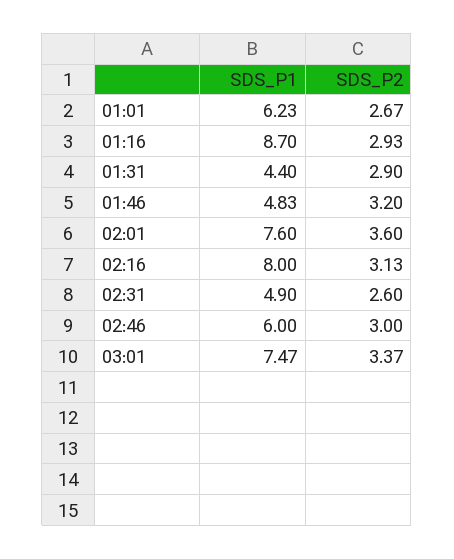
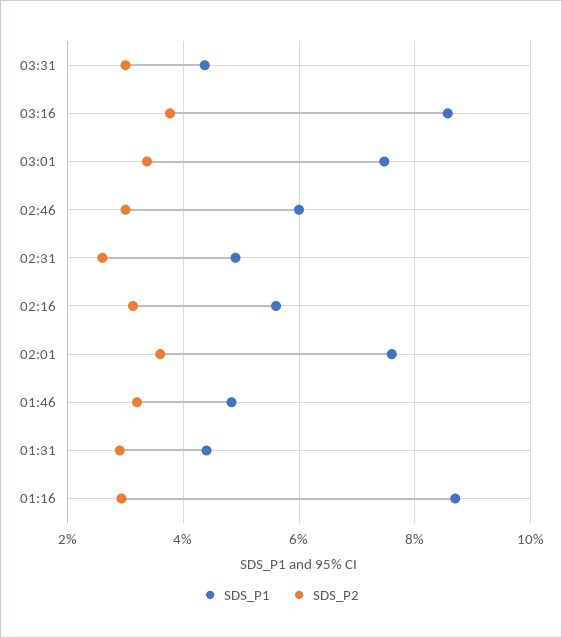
SDS_P1, 01:01: 6.23 -> none
SDS_P2, 01:01: 2.67 -> none
SDS_P1, 02:16: 8 -> 5.6
SDS_P1, 03:31: none -> 4.4
SDS_P2, 03:31: none -> 3
SDS_P1, 03:16: none -> 8.6
SDS_P2, 03:16: none -> 3.8

